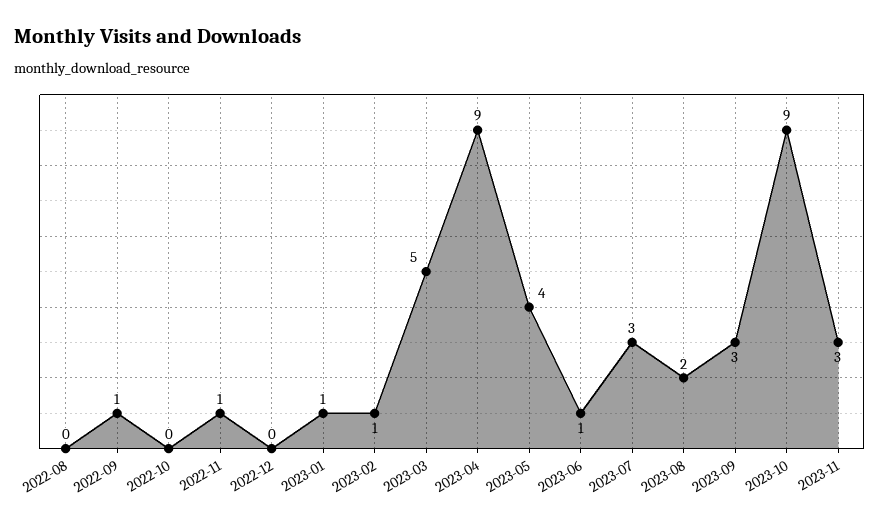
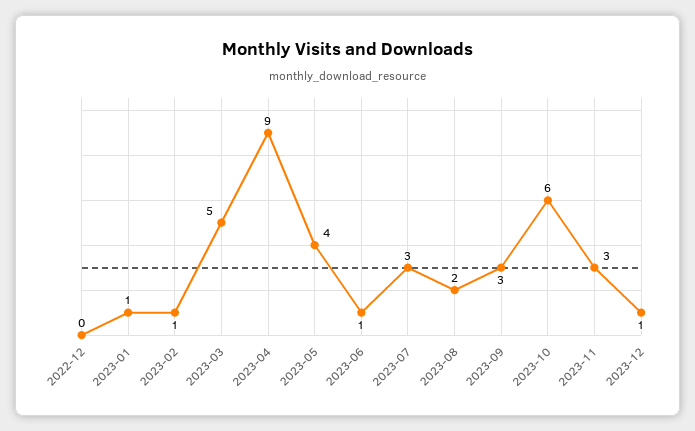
2022-08: 0 -> none
2022-09: 1 -> none
2022-10: 0 -> none
2022-11: 1 -> none
2023-10: 9 -> 6
2023-12: none -> 1

